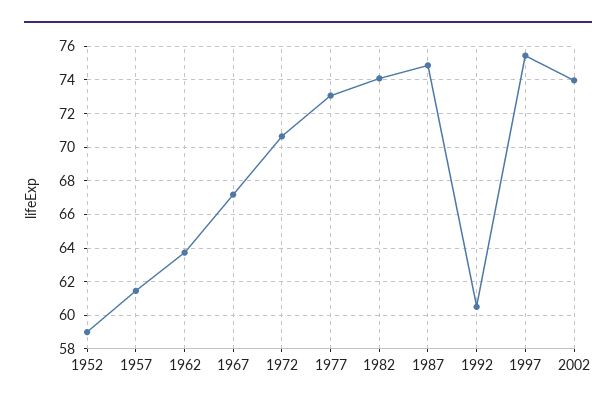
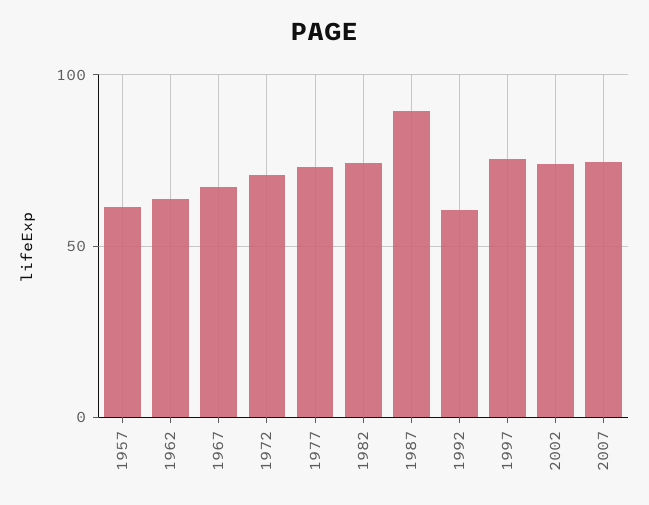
1952: 59 -> none
1987: 75 -> 90
2007: none -> 75

